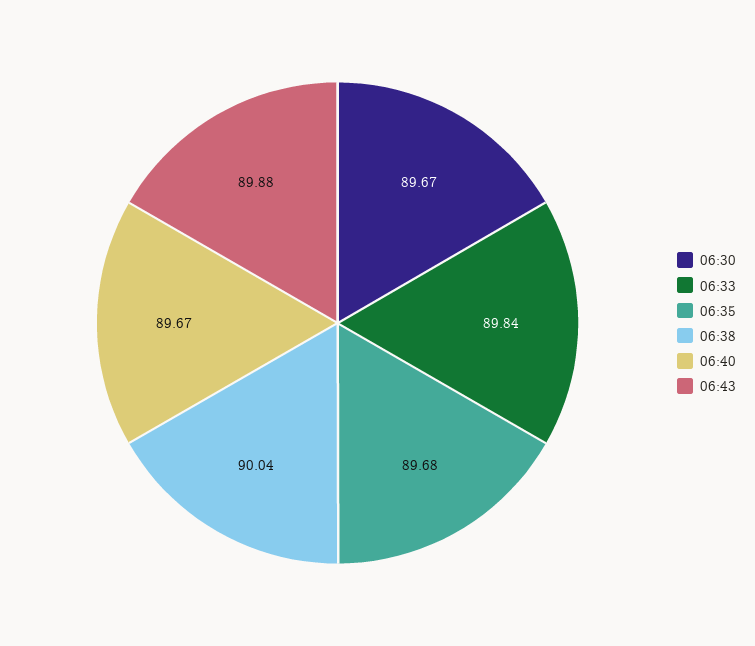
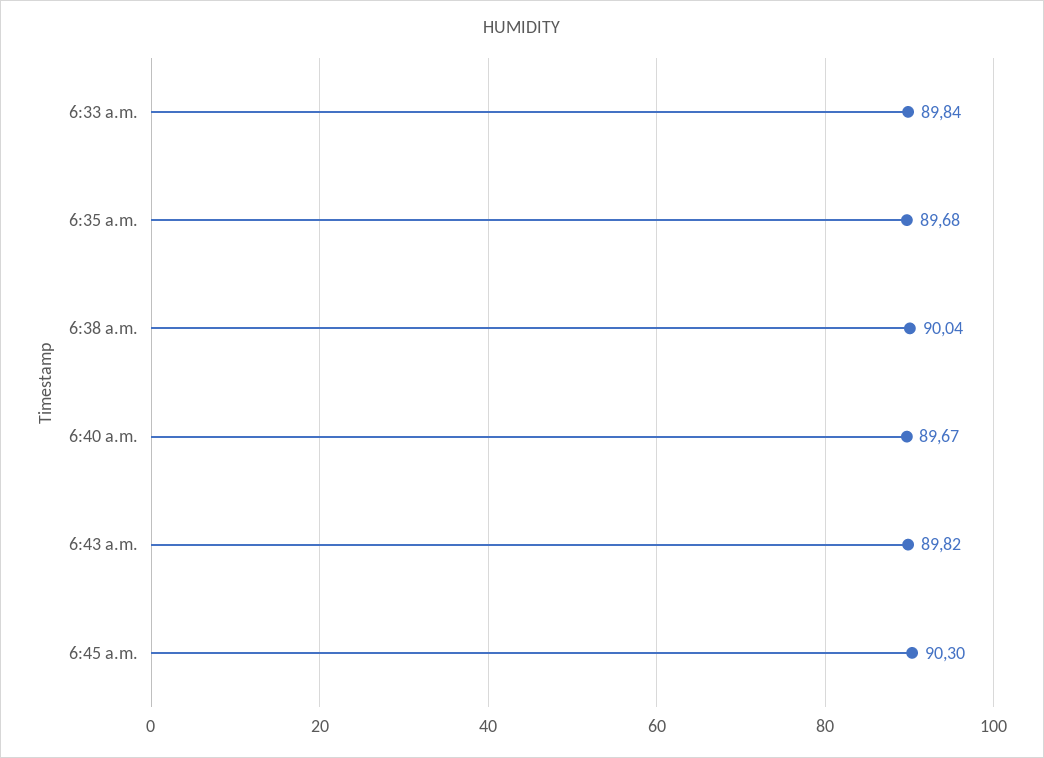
06:30: 89.67 -> none
06:43: 89.88 -> 89.82
6:45 a.m.: none -> 90.3

